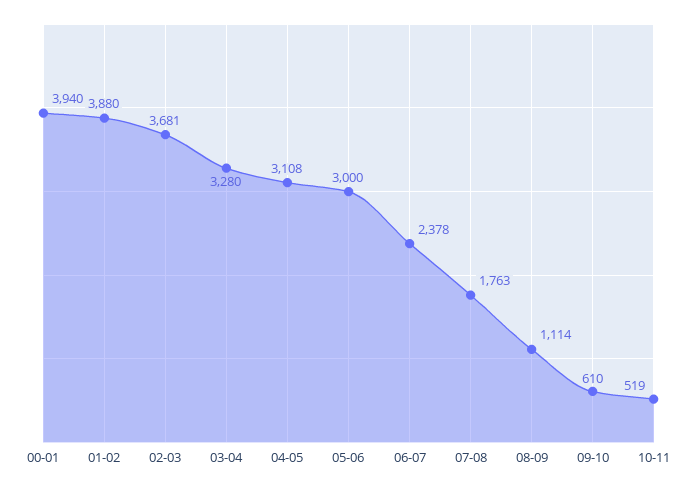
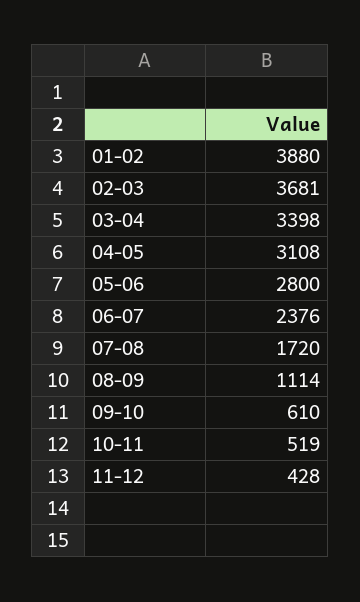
00-01: 3940 -> none
03-04: 3280 -> 3398
05-06: 3000 -> 2800
06-07: 2378 -> 2376
07-08: 1763 -> 1720
11-12: none -> 428

